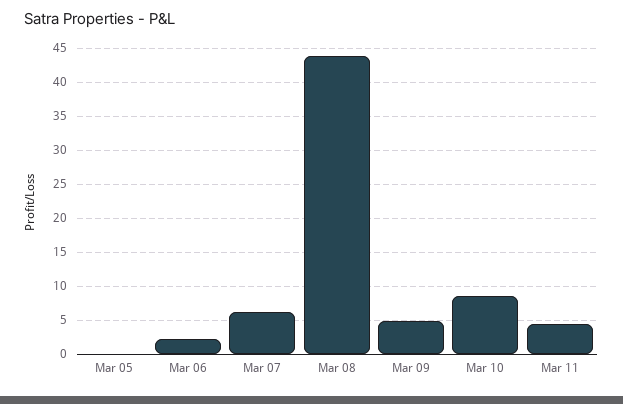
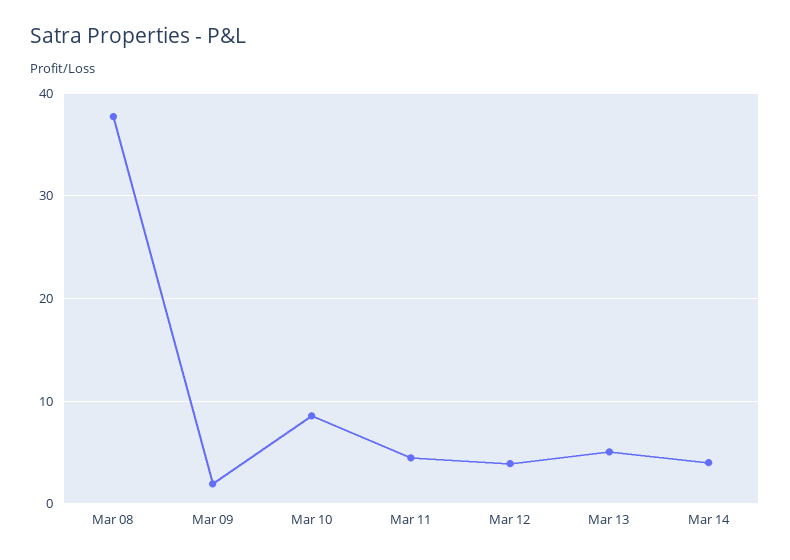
Mar 05: 0 -> none
Mar 06: 2 -> none
Mar 07: 6 -> none
Mar 08: 44 -> 38
Mar 09: 5 -> 2
Mar 12: none -> 4
Mar 13: none -> 5
Mar 14: none -> 4

